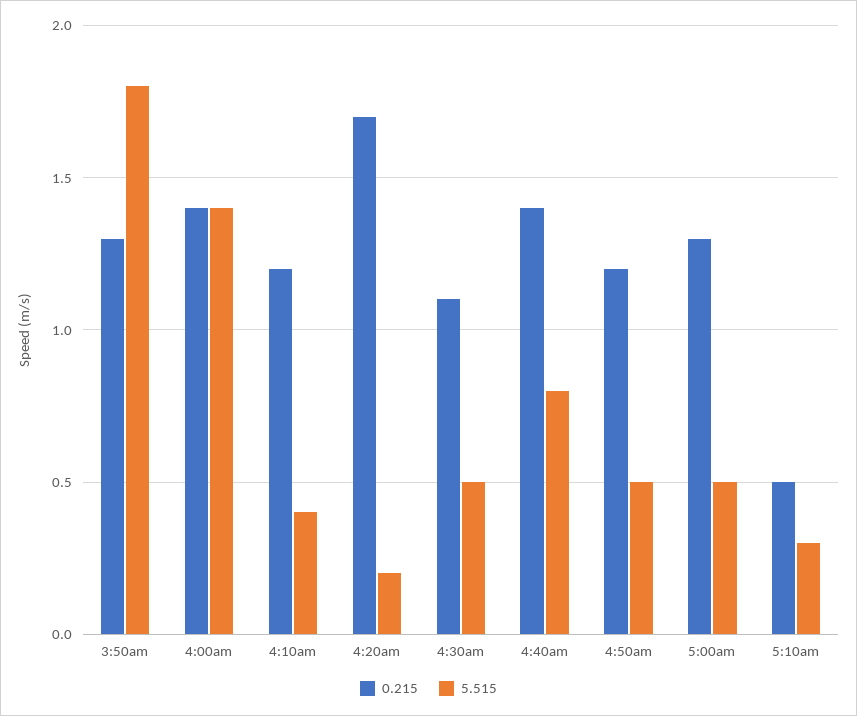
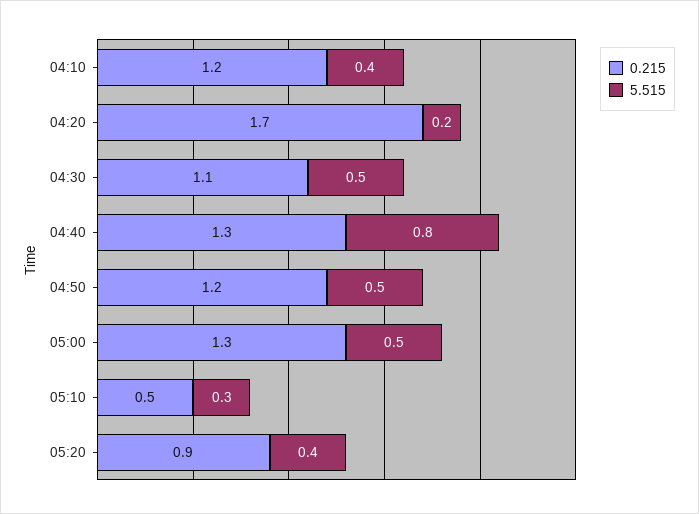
0.215, 3:50am: 1.3 -> none
5.515, 3:50am: 1.8 -> none
0.215, 4:00am: 1.4 -> none
5.515, 4:00am: 1.4 -> none
0.215, 4:40am: 1.4 -> 1.3
0.215, 05:20: none -> 0.9
5.515, 05:20: none -> 0.4

